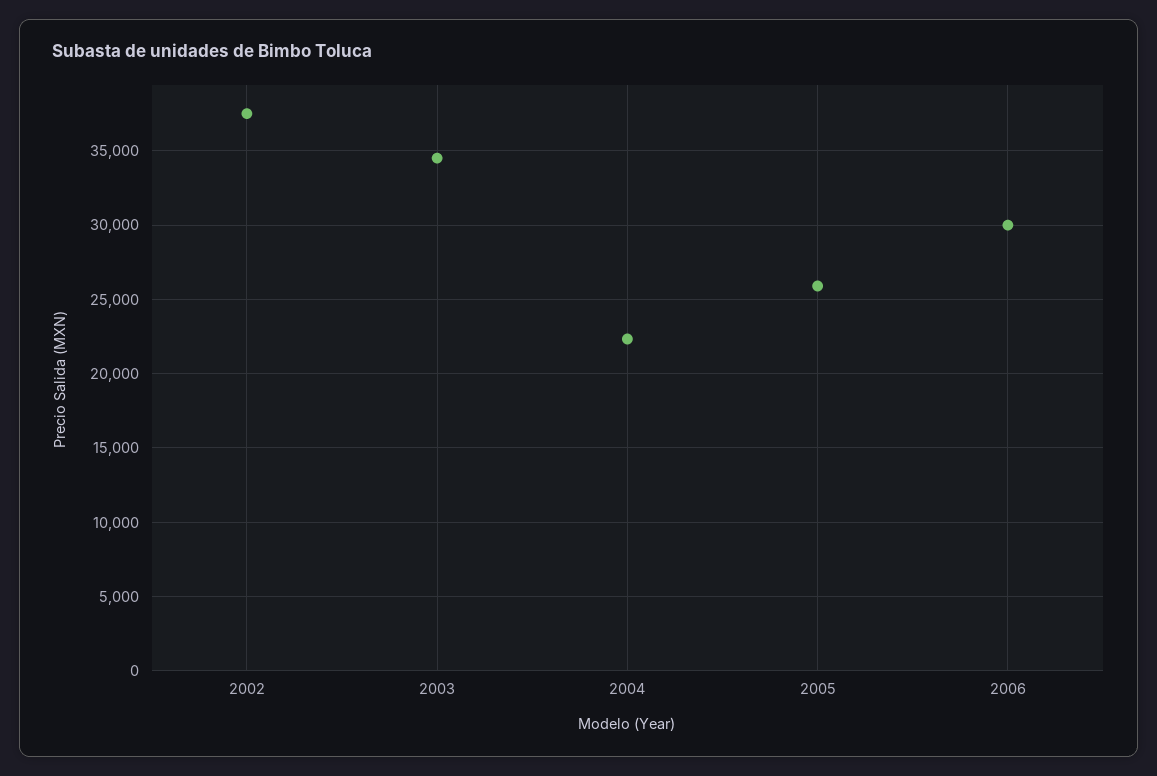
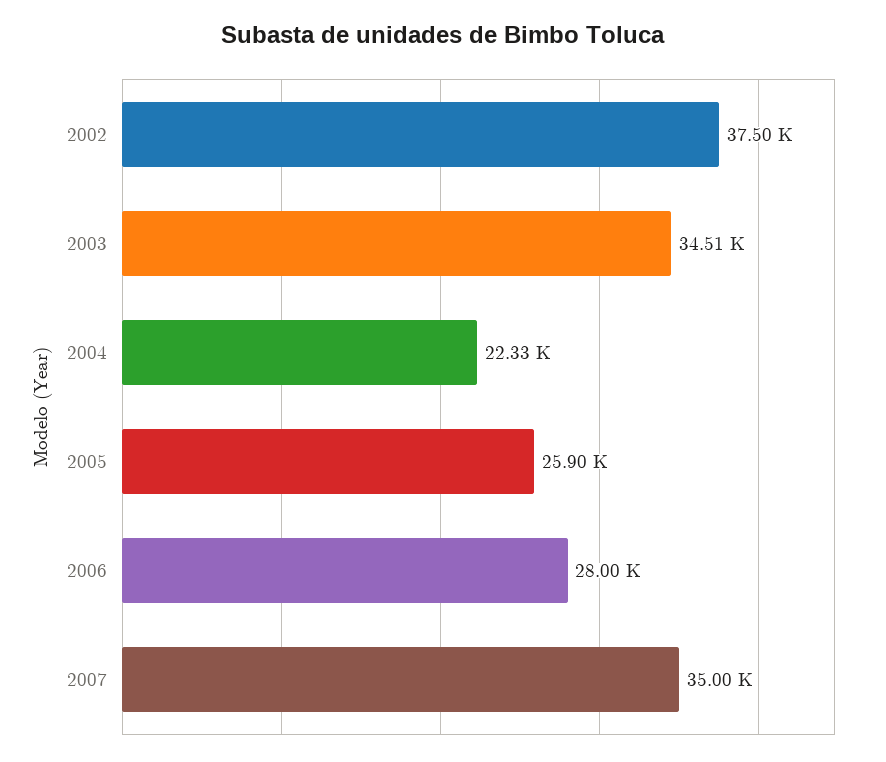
2006: 30000 -> 28000
2007: none -> 35000

